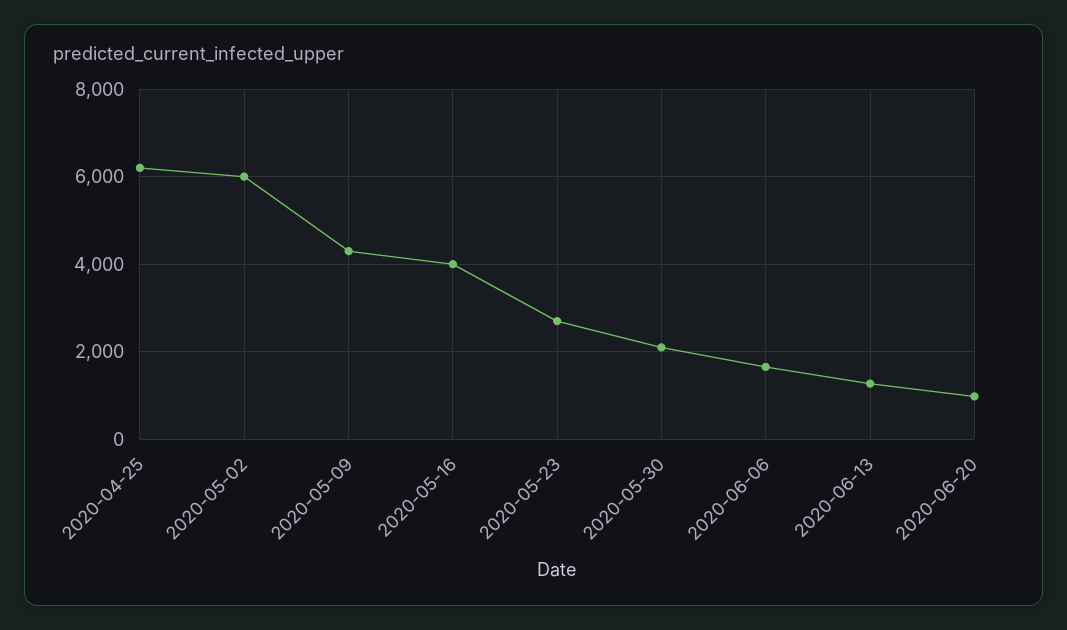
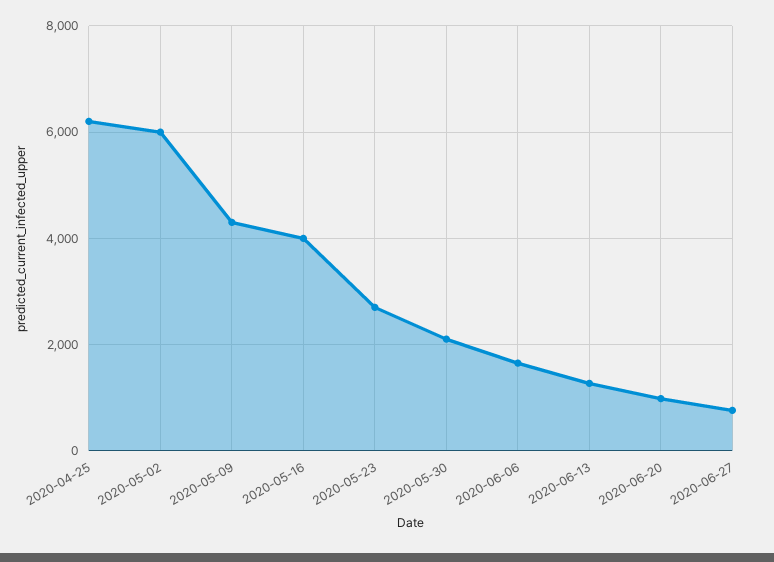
2020-06-27: none -> 800

